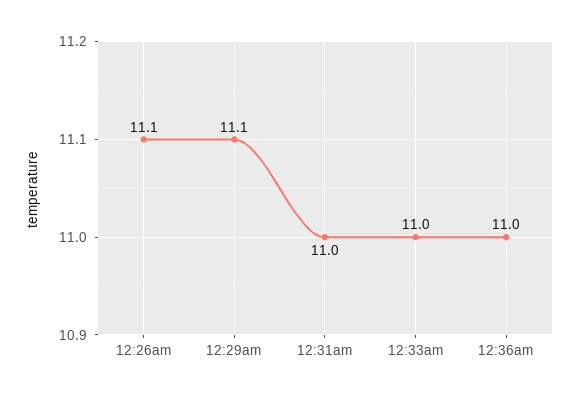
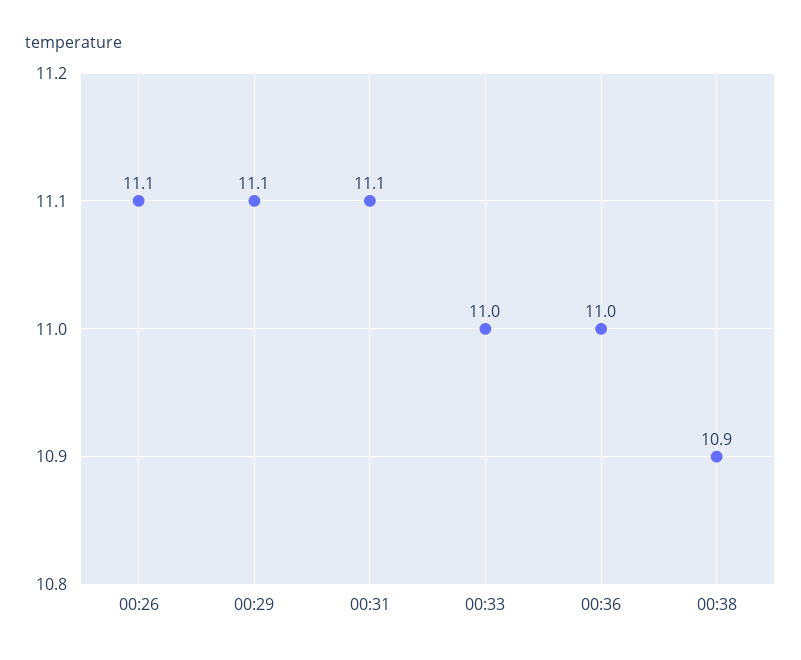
12:31am: 11 -> 11.1
00:38: none -> 10.9

